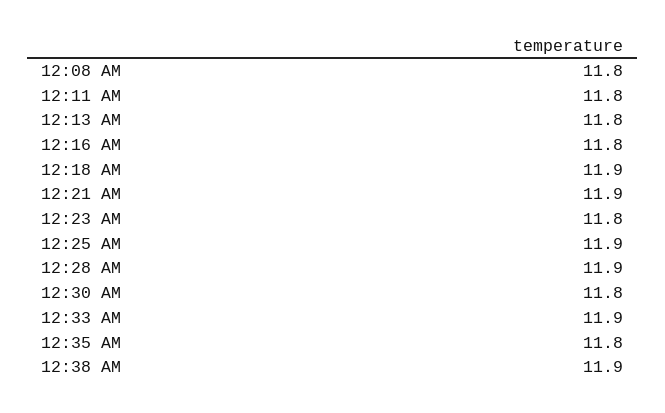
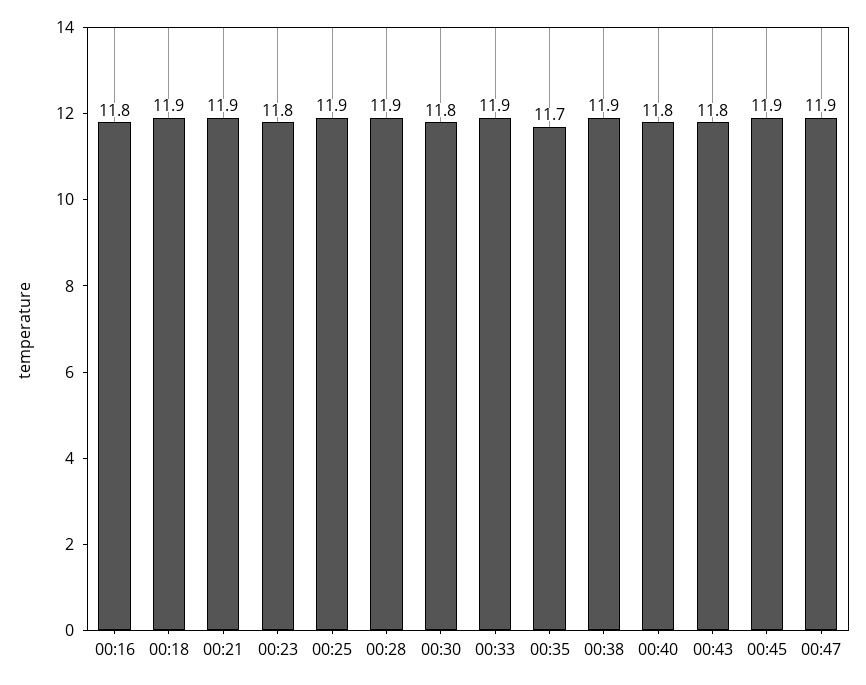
12:08 AM: 11.8 -> none
12:11 AM: 11.8 -> none
12:13 AM: 11.8 -> none
12:35 AM: 11.8 -> 11.7
00:40: none -> 11.8
00:43: none -> 11.8
00:45: none -> 11.9
00:47: none -> 11.9

